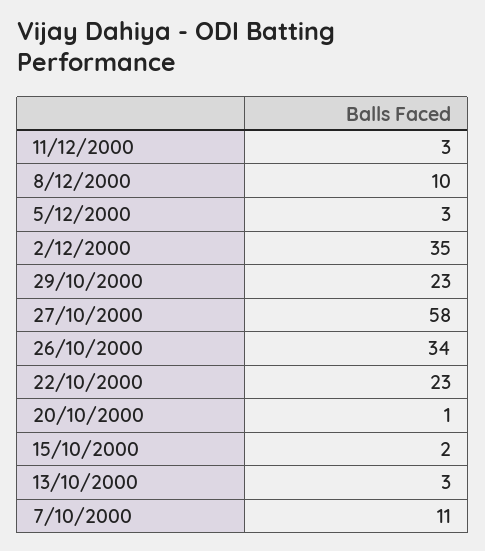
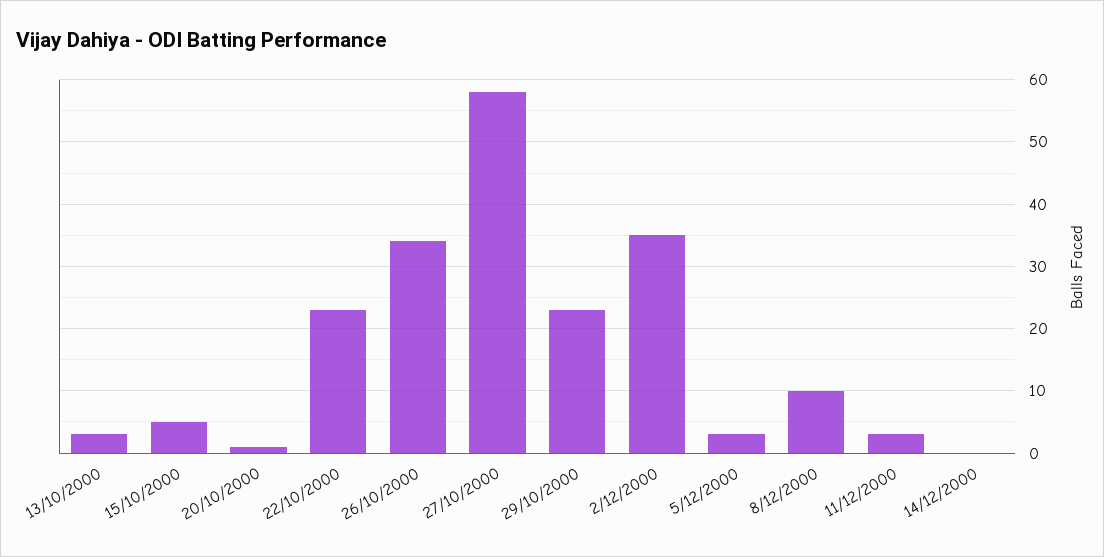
15/10/2000: 2 -> 5
7/10/2000: 11 -> none
14/12/2000: none -> 0

